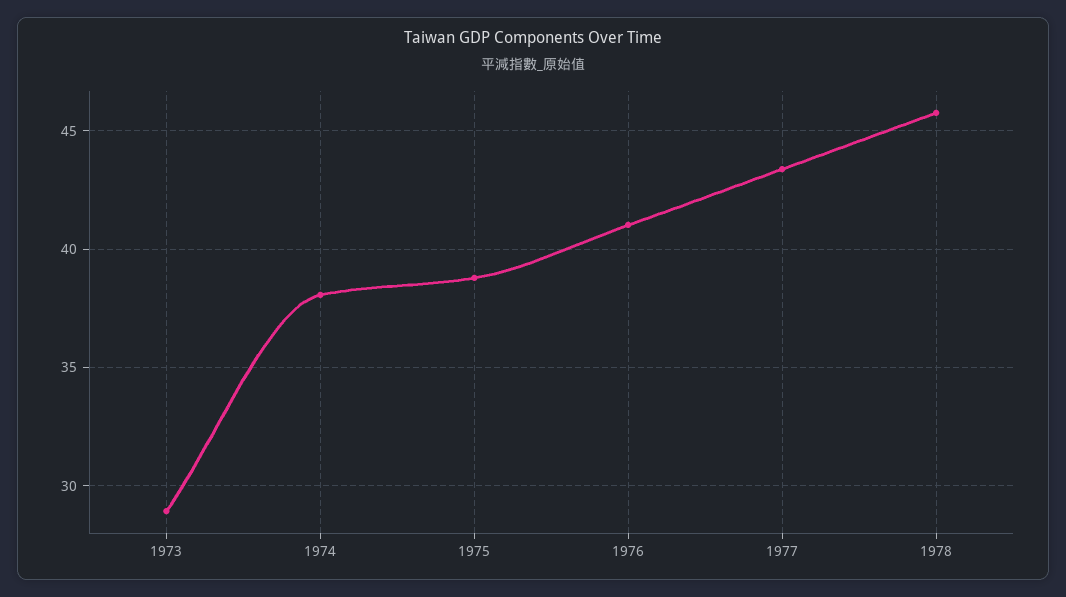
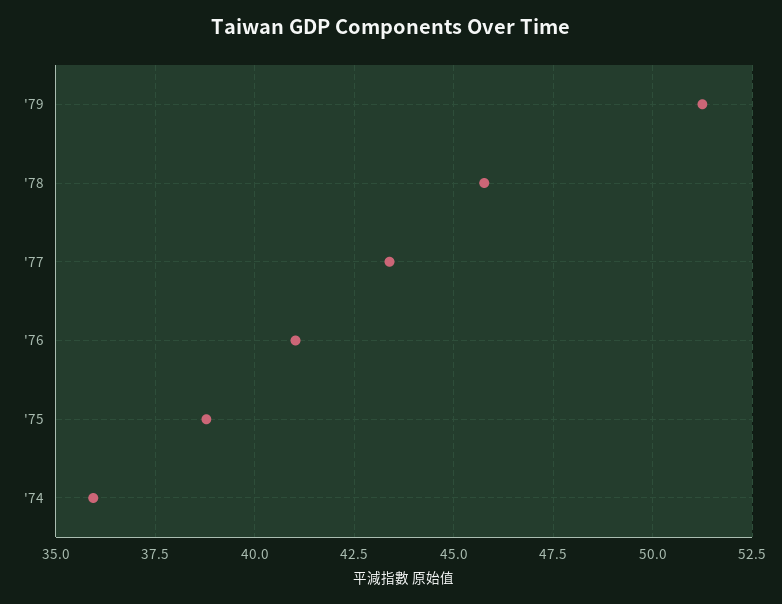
1973: 29 -> none
1974: 38 -> 36
'79: none -> 51.25

